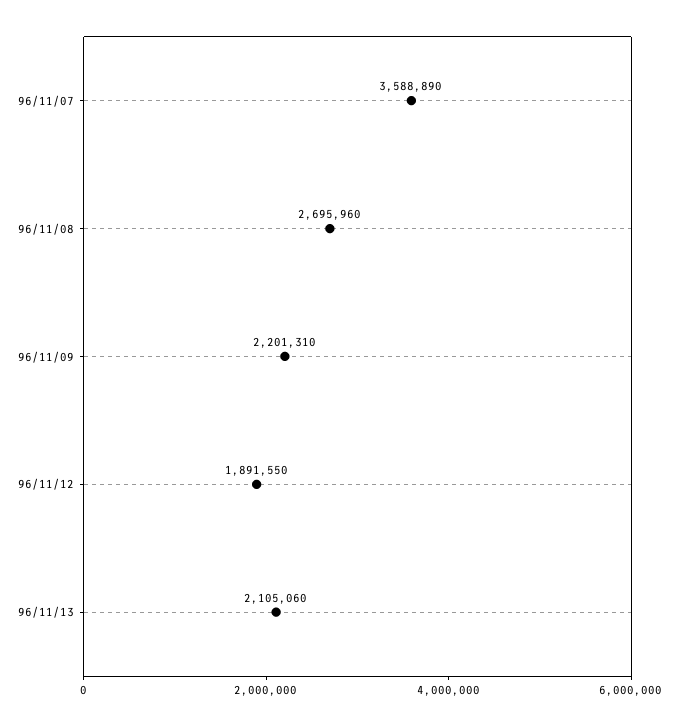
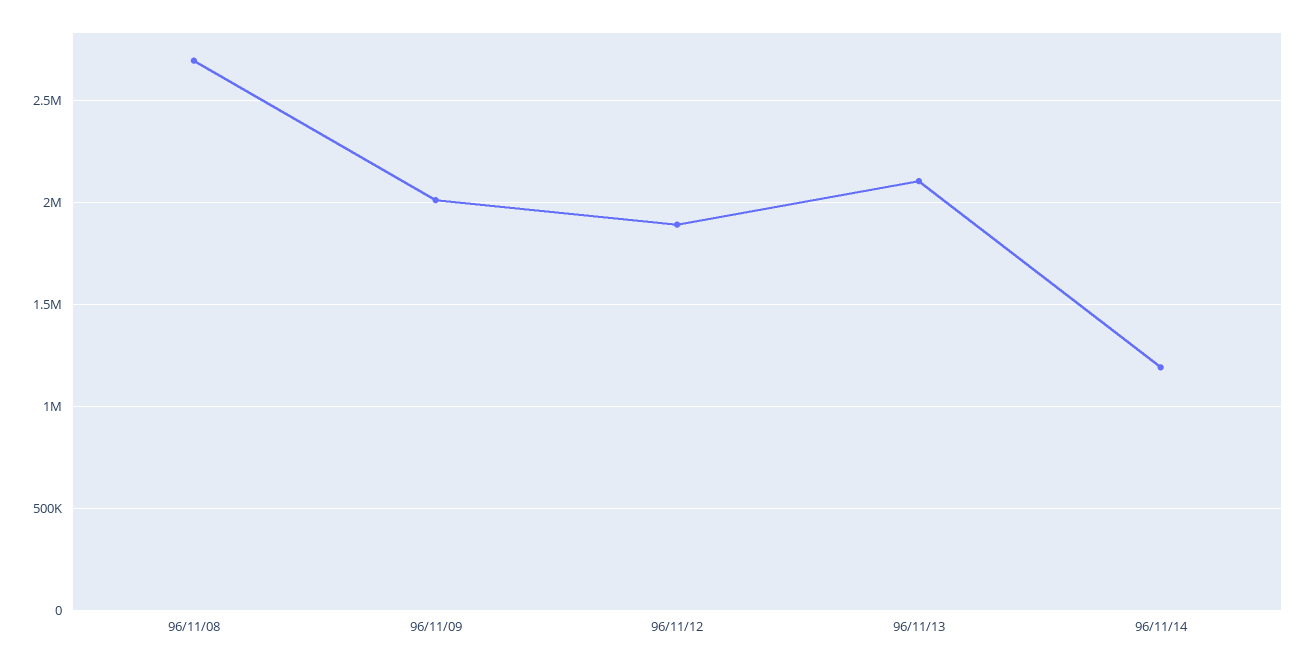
96/11/07: 3588890 -> none
96/11/09: 2201310 -> 2000000
96/11/14: none -> 1200000

